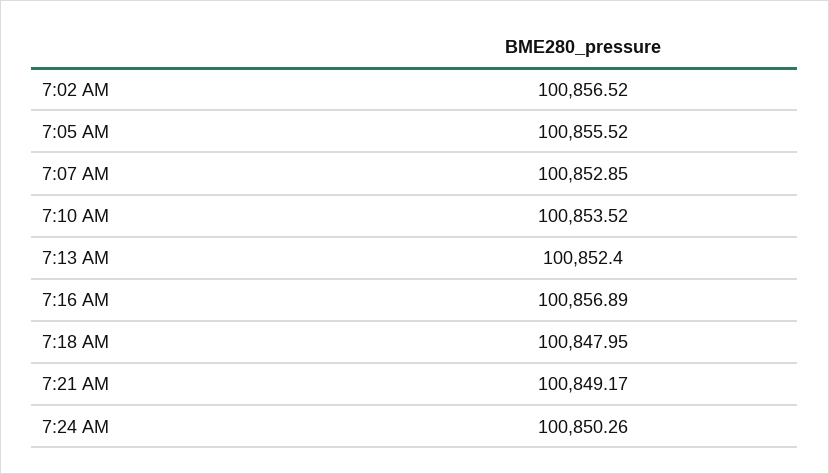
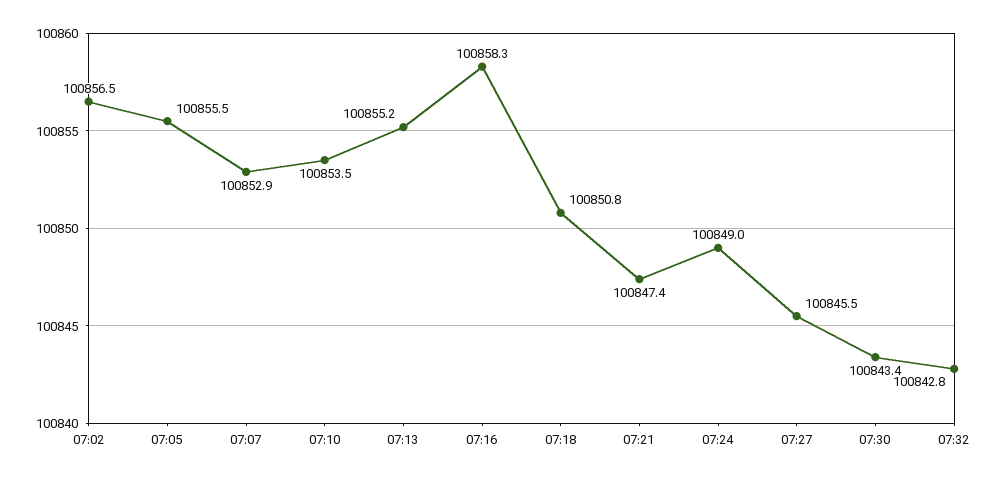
7:13 AM: 100852.4 -> 100855.2
7:16 AM: 100856.89 -> 100858.3
7:18 AM: 100847.95 -> 100850.8
7:21 AM: 100849.17 -> 100847.4
7:24 AM: 100850.26 -> 100849
07:27: none -> 100845.5
07:30: none -> 100843.4
07:32: none -> 100842.8

